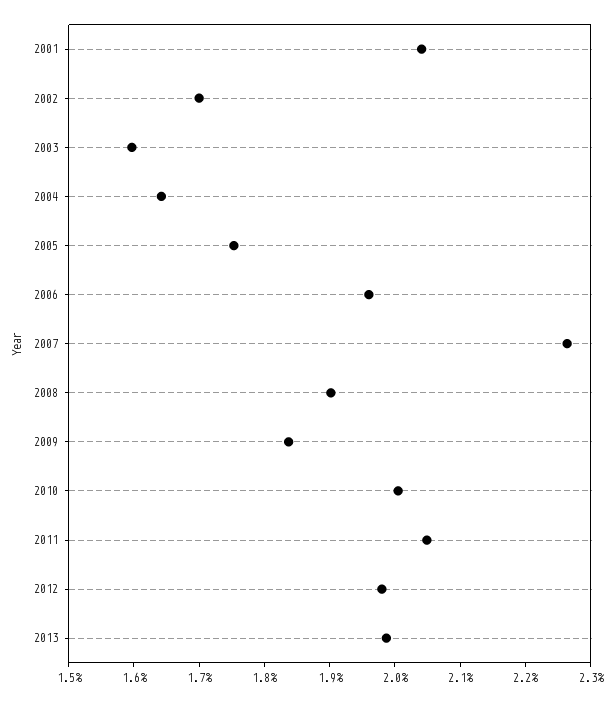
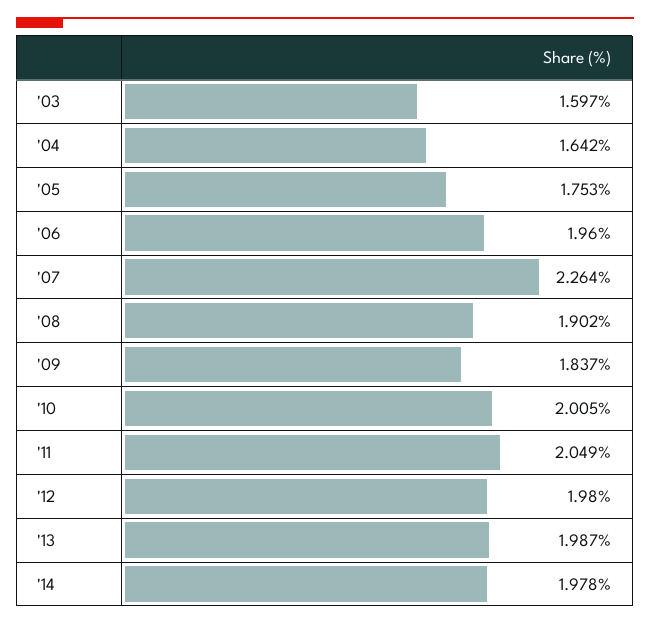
2001: 2.04 -> none
2002: 1.7 -> none
'14: none -> 1.978

